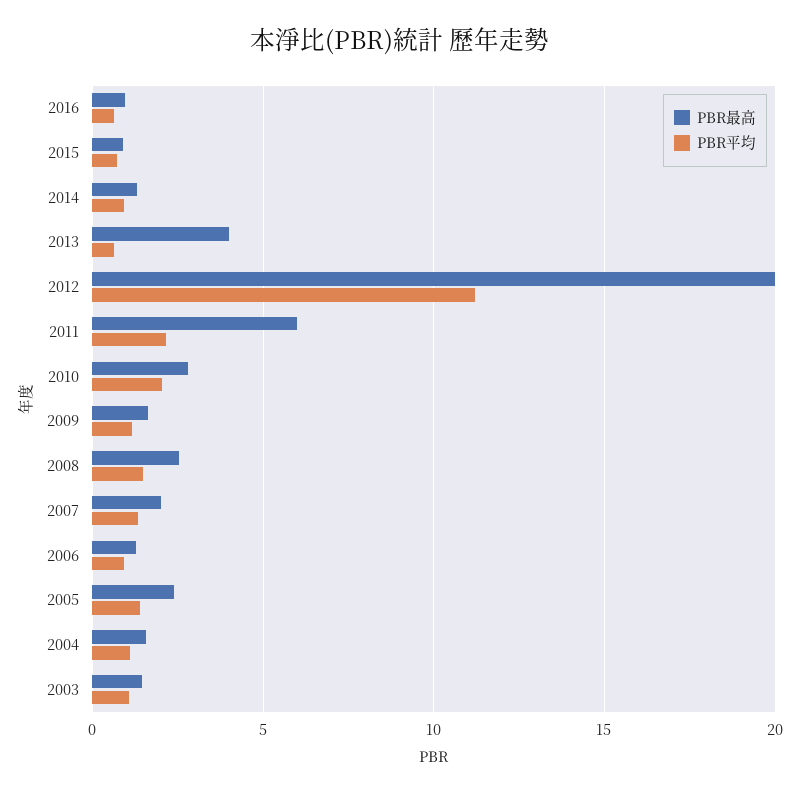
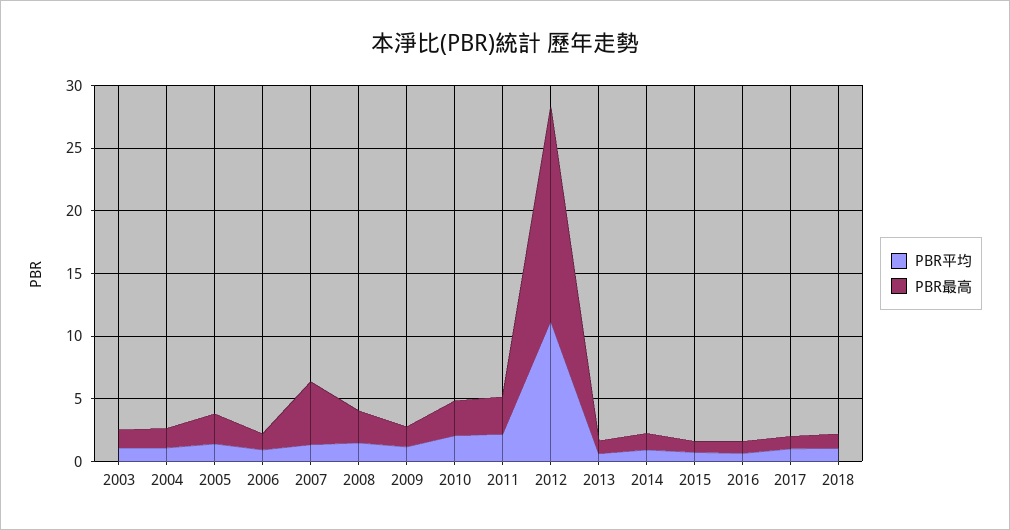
PBR最高, 2013: 4 -> 1
PBR最高, 2012: 20 -> 17
PBR最高, 2011: 6 -> 3
PBR最高, 2007: 2 -> 5
PBR平均, 2017: none -> 1
PBR最高, 2017: none -> 1
PBR平均, 2018: none -> 1
PBR最高, 2018: none -> 1

